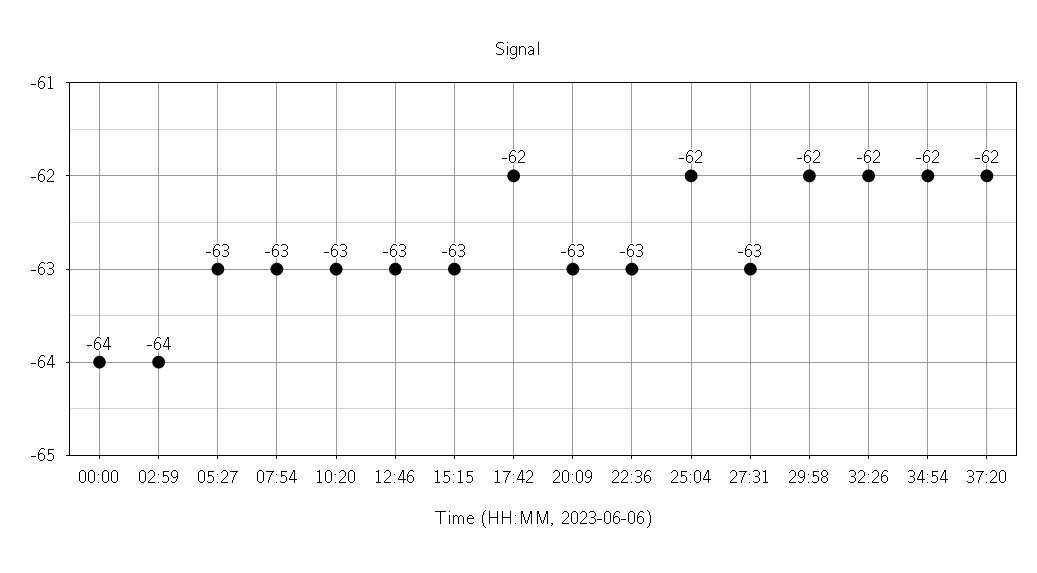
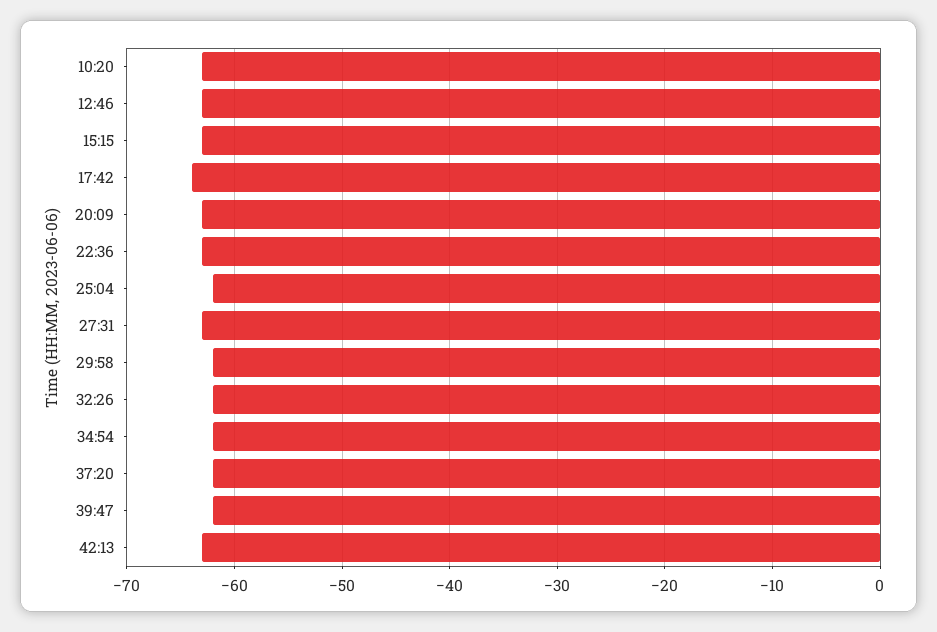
00:00: -64 -> none
02:59: -64 -> none
05:27: -63 -> none
07:54: -63 -> none
17:42: -62 -> -64
39:47: none -> -62
42:13: none -> -63

